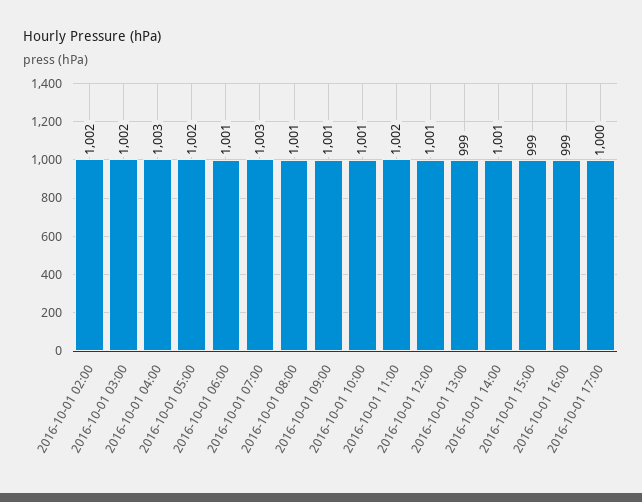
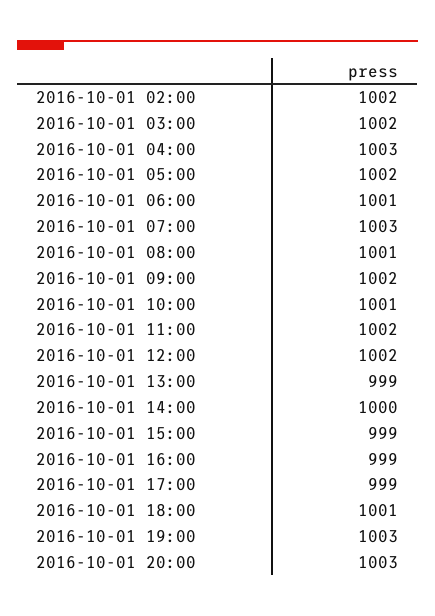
2016-10-01 09:00: 1001 -> 1002
2016-10-01 12:00: 1001 -> 1002
2016-10-01 14:00: 1001 -> 1000
2016-10-01 17:00: 1000 -> 999
2016-10-01 18:00: none -> 1001
2016-10-01 19:00: none -> 1003
2016-10-01 20:00: none -> 1003

